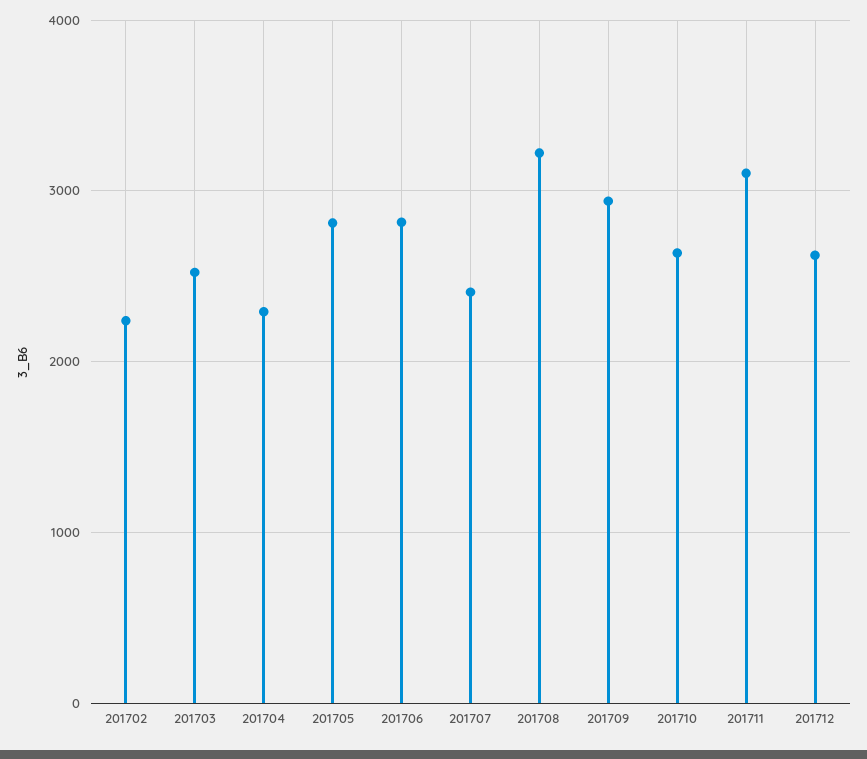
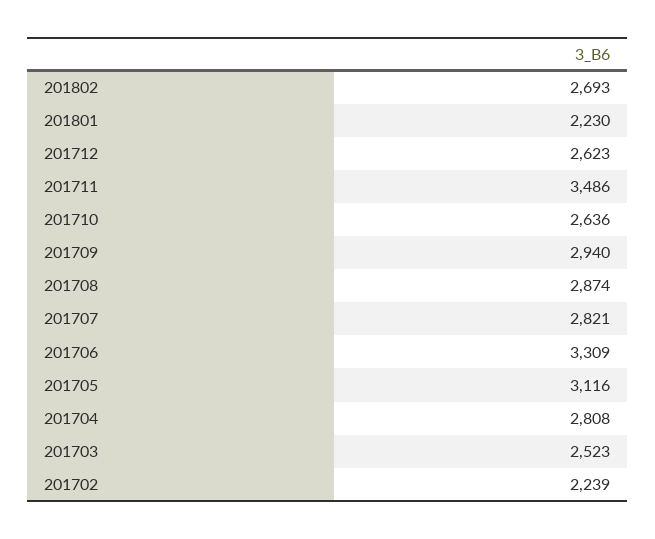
201704: 2300 -> 2808
201705: 2800 -> 3116
201706: 2800 -> 3309
201707: 2400 -> 2821
201708: 3200 -> 2874
201711: 3100 -> 3486
201802: none -> 2693
201801: none -> 2230

